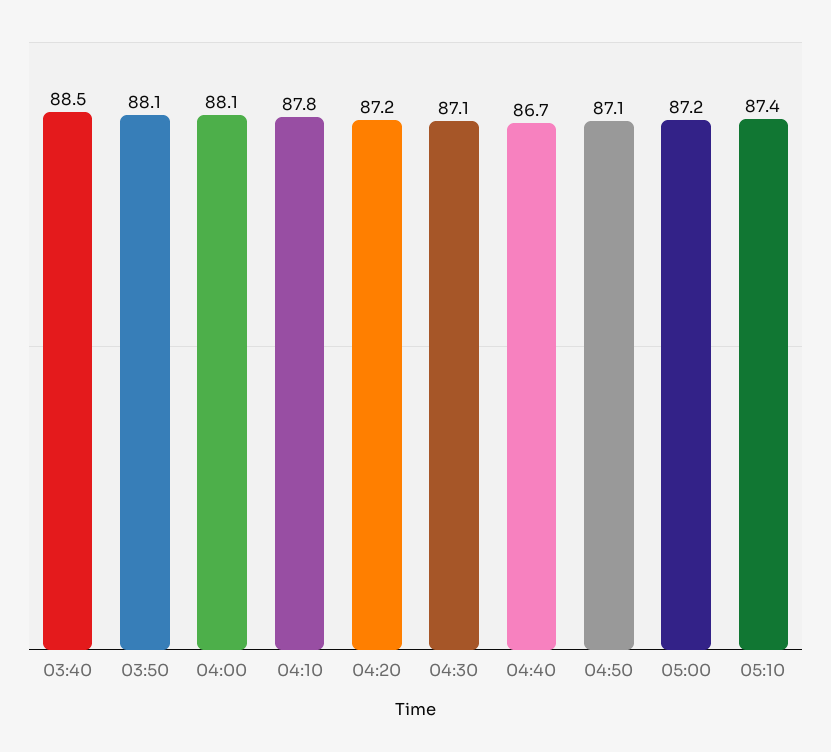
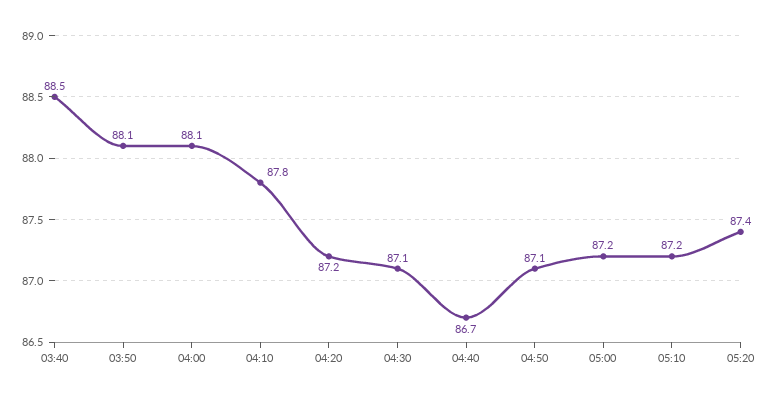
05:10: 87.4 -> 87.2
05:20: none -> 87.4

